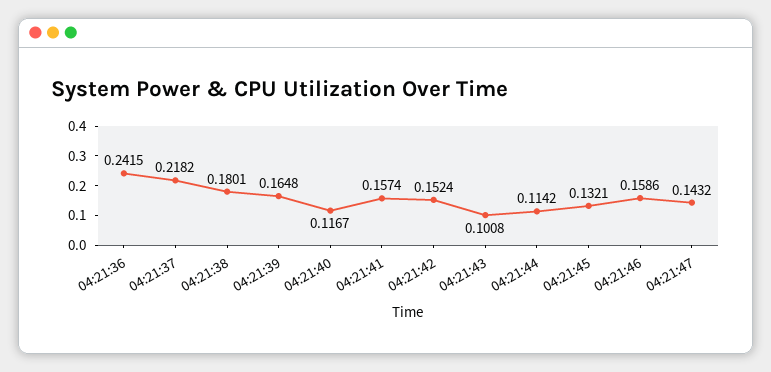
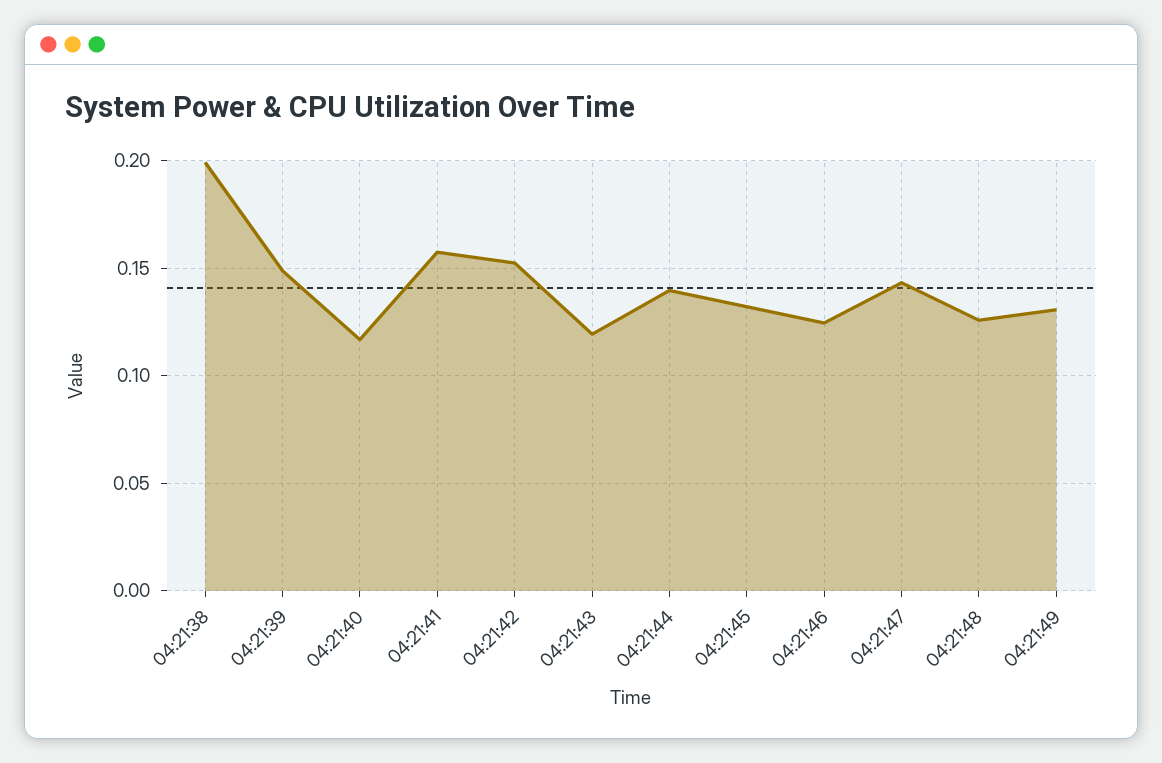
04:21:36: 0.2415 -> none
04:21:37: 0.2182 -> none
04:21:38: 0.1801 -> 0.2
04:21:39: 0.1648 -> 0.15
04:21:43: 0.1008 -> 0.12
04:21:44: 0.1142 -> 0.14
04:21:46: 0.1586 -> 0.125
04:21:48: none -> 0.125
04:21:49: none -> 0.13

